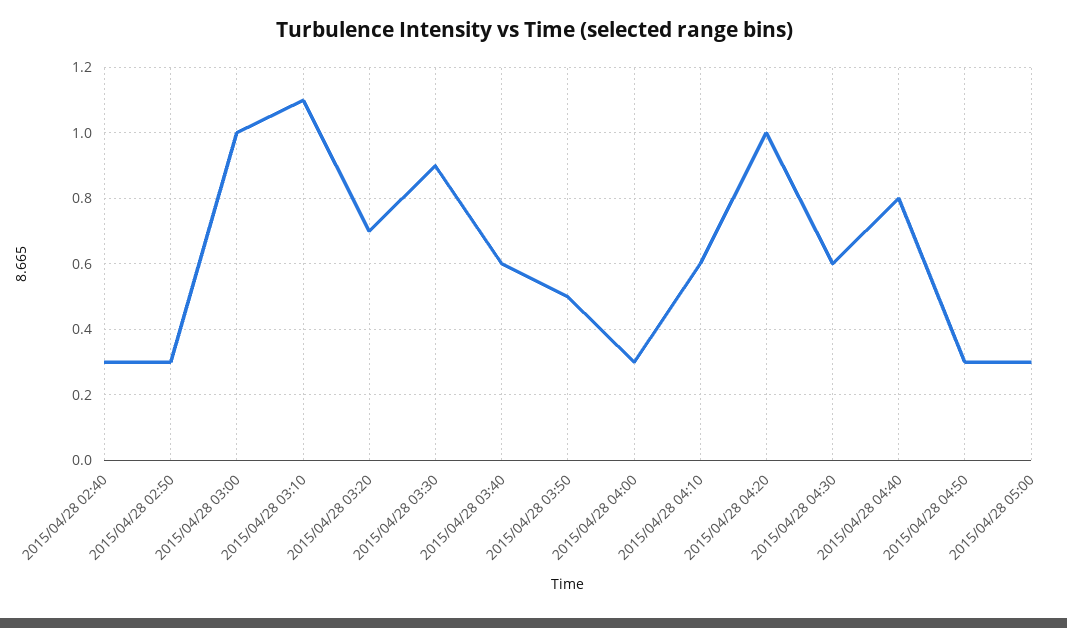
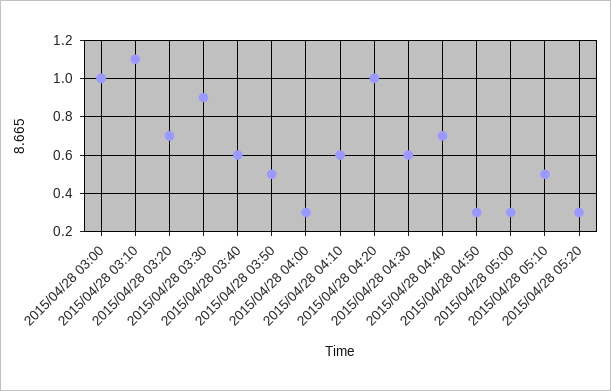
2015/04/28 02:40: 0.3 -> none
2015/04/28 02:50: 0.3 -> none
2015/04/28 04:40: 0.8 -> 0.7
2015/04/28 05:10: none -> 0.5
2015/04/28 05:20: none -> 0.3

